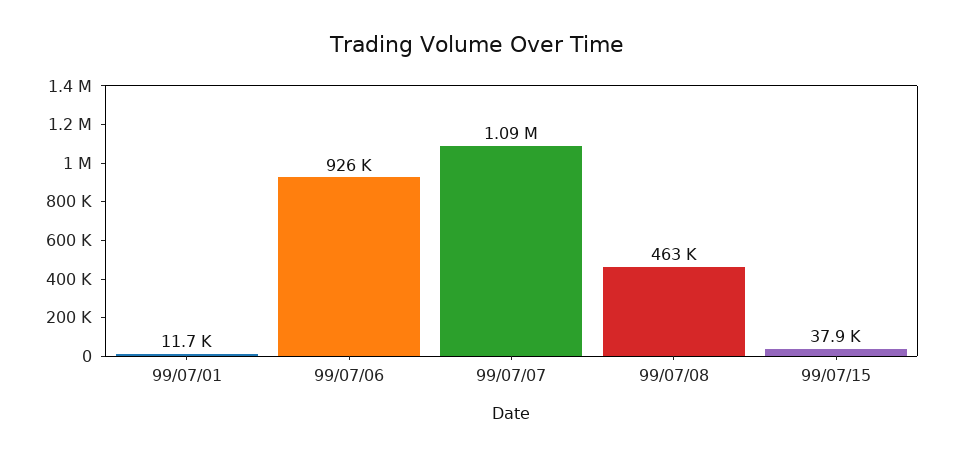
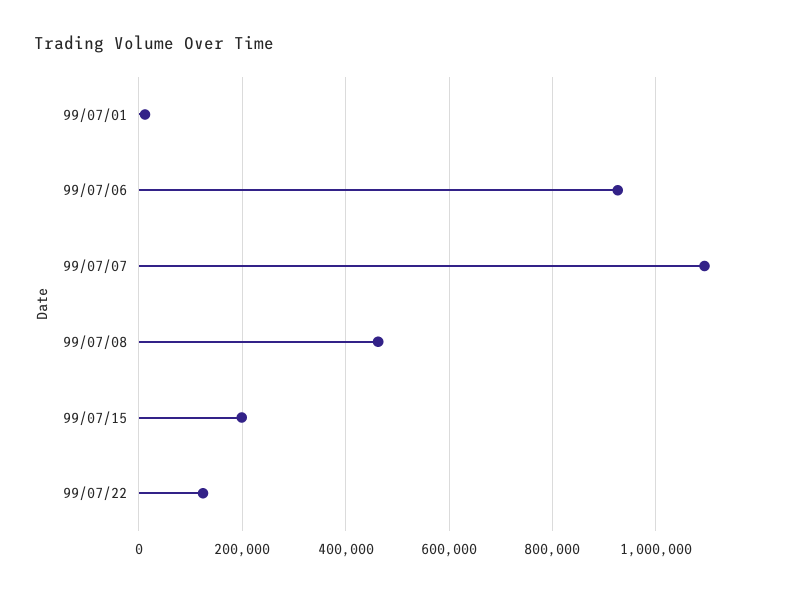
99/07/15: 37900 -> 200000
99/07/22: none -> 120000

